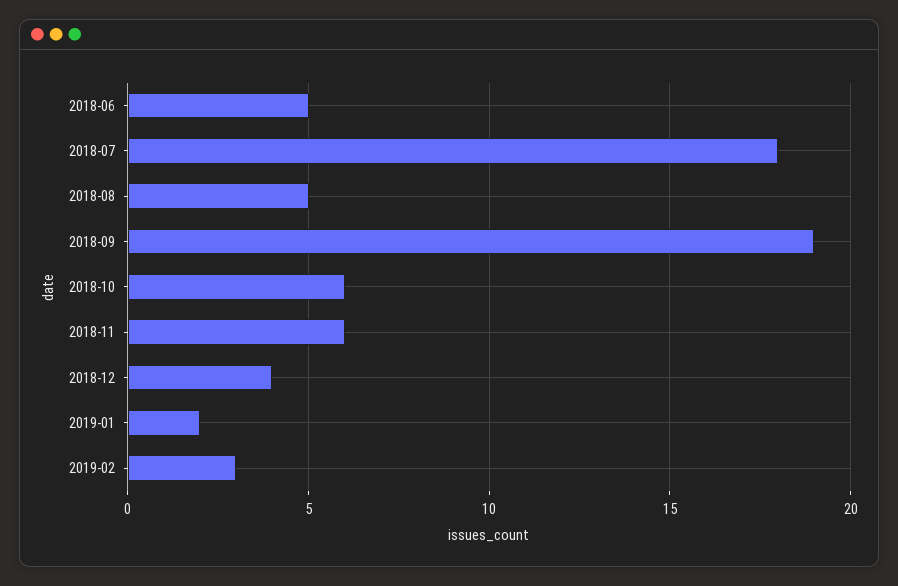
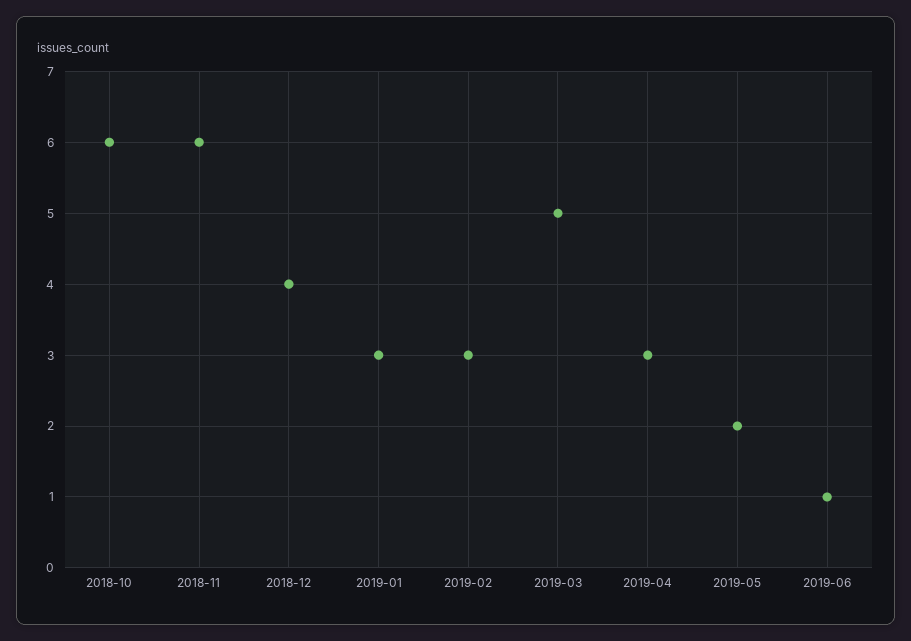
2018-06: 5 -> none
2018-07: 18 -> none
2018-08: 5 -> none
2018-09: 19 -> none
2019-01: 2 -> 3
2019-03: none -> 5
2019-04: none -> 3
2019-05: none -> 2
2019-06: none -> 1

